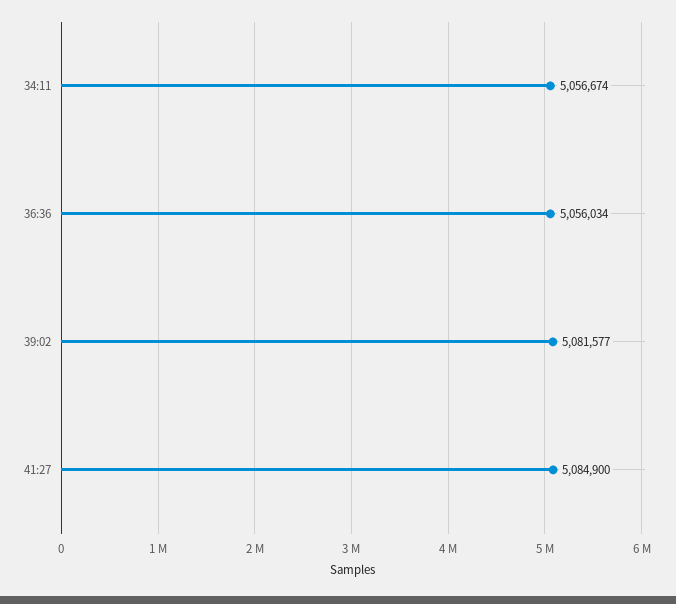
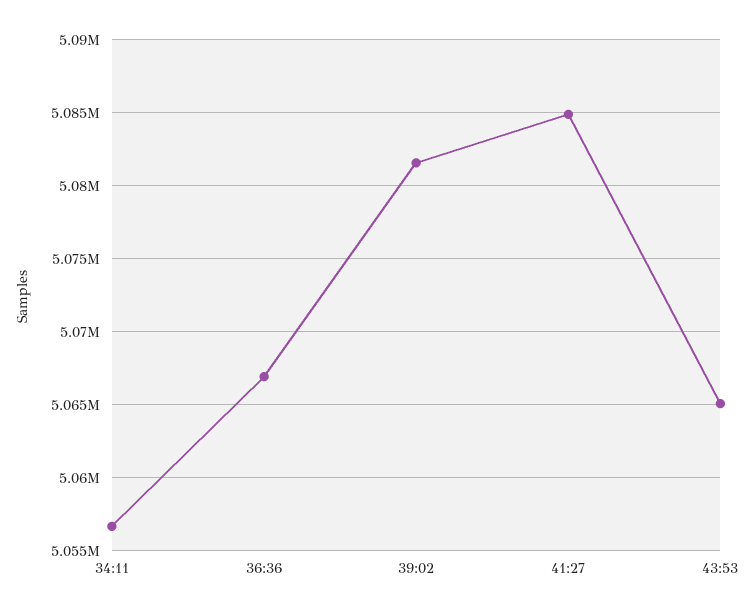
36:36: 5056034 -> 5067000
43:53: none -> 5065000

